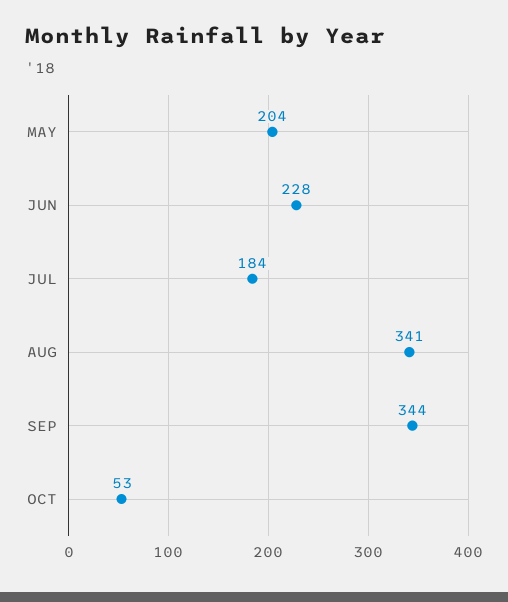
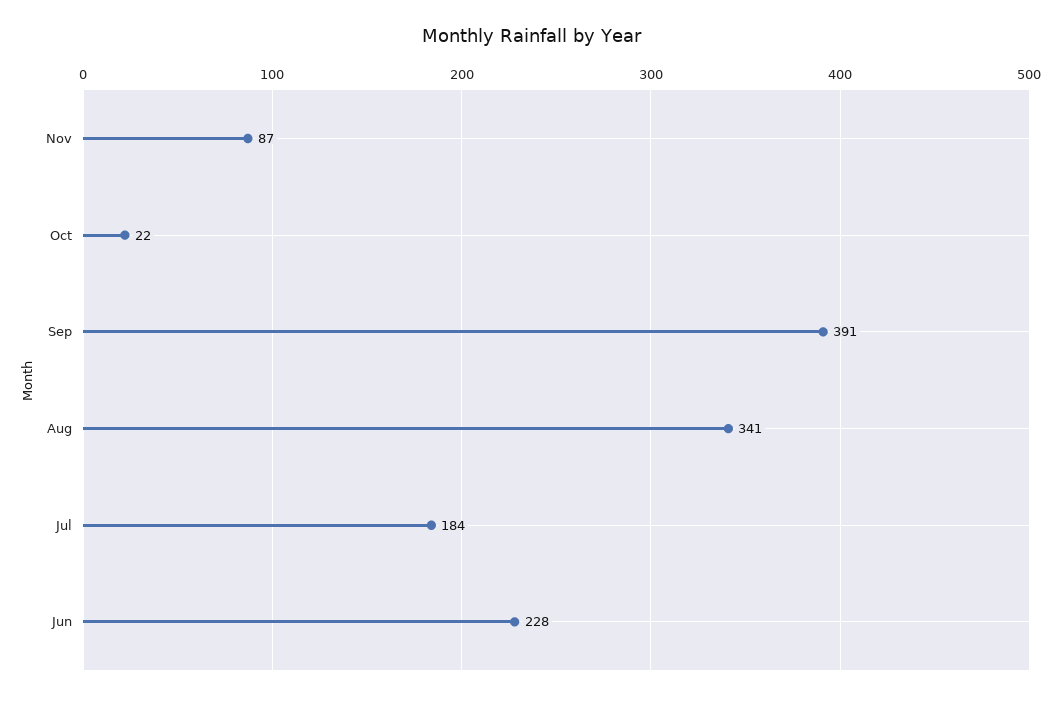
MAY: 204 -> none
SEP: 344 -> 391
OCT: 53 -> 22
Nov: none -> 87

